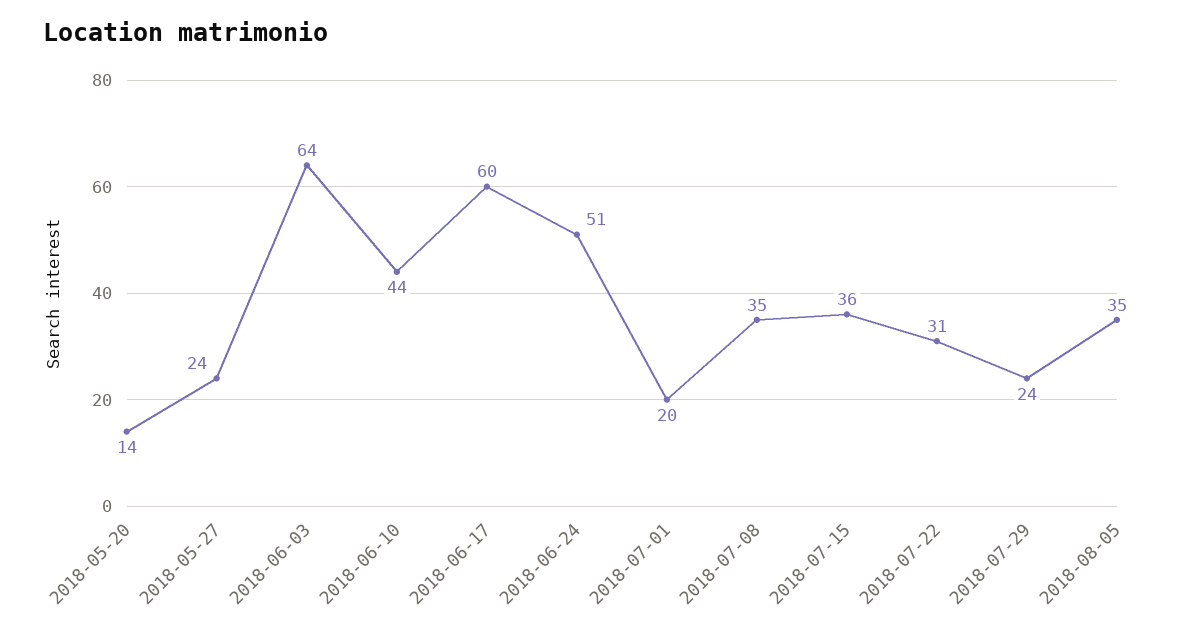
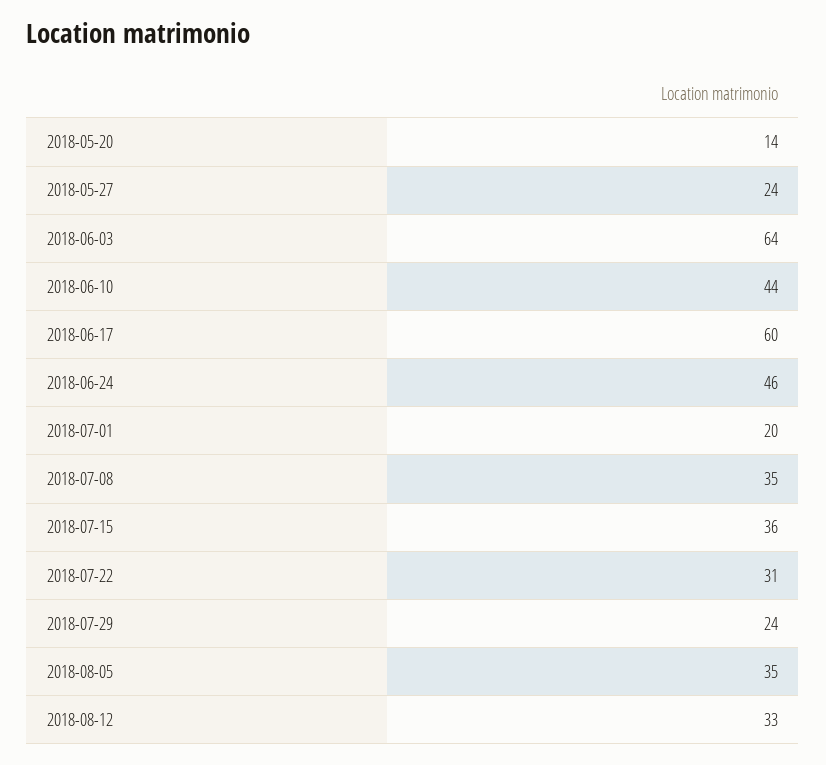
2018-06-24: 51 -> 46
2018-08-12: none -> 33

